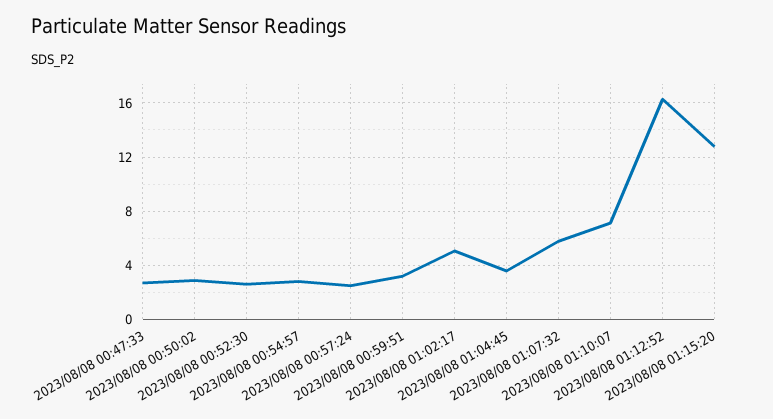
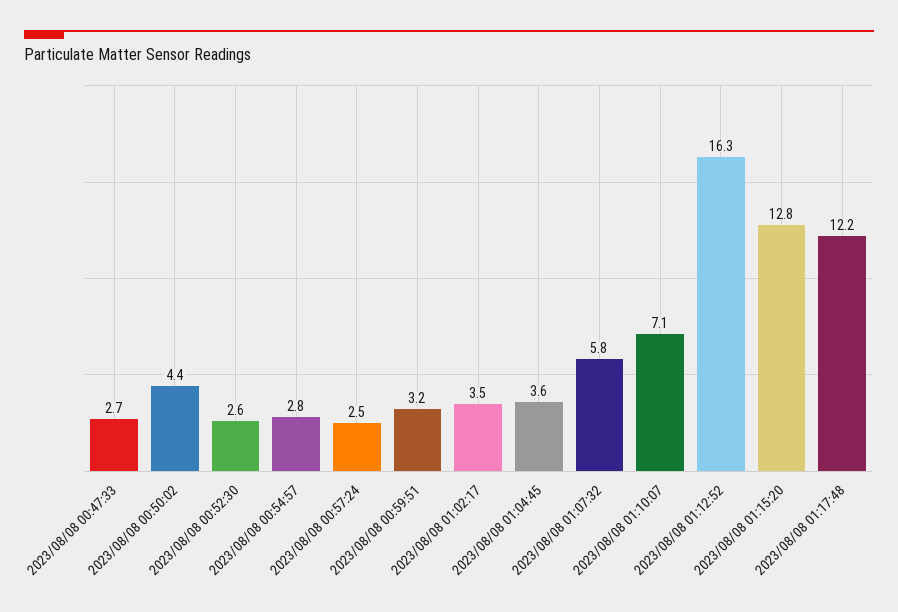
2023/08/08 00:50:02: 3 -> 4.4
2023/08/08 01:02:17: 5 -> 3.5
2023/08/08 01:17:48: none -> 12.2

